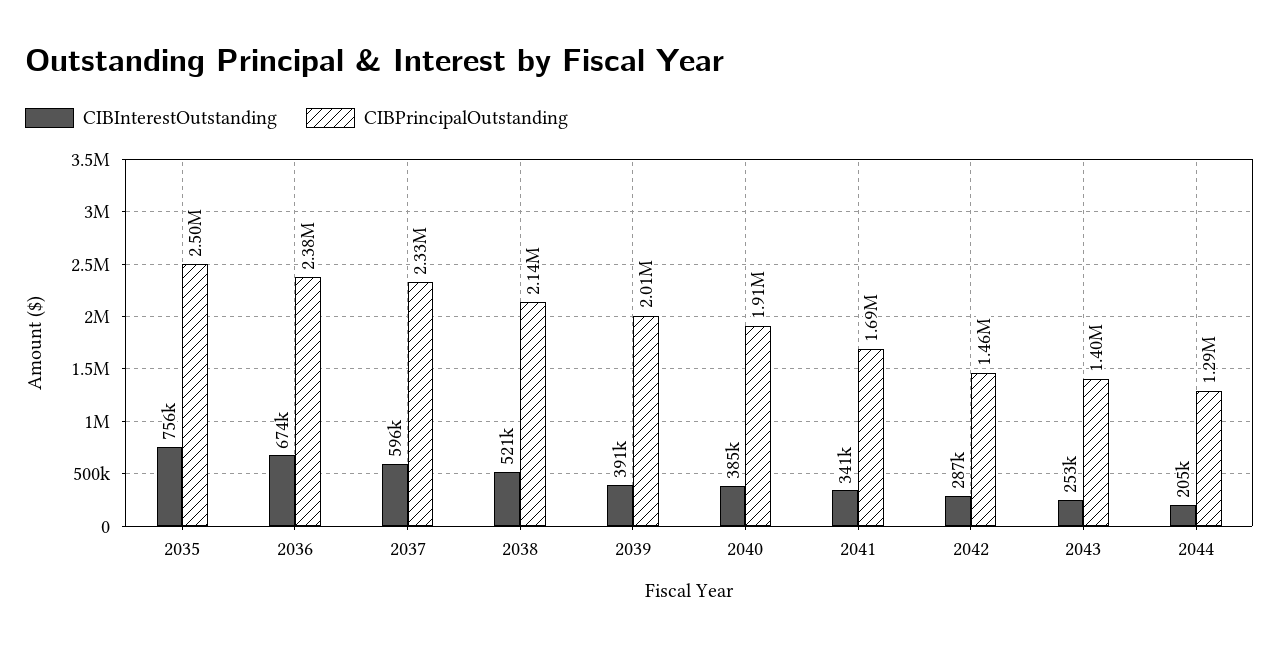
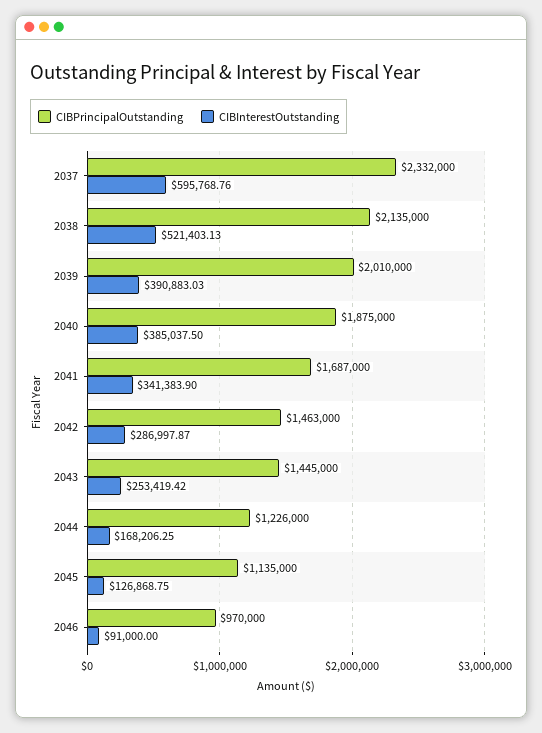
CIBInterestOutstanding, 2035: 756000 -> none
CIBPrincipalOutstanding, 2035: 2500000 -> none
CIBInterestOutstanding, 2036: 674000 -> none
CIBPrincipalOutstanding, 2036: 2380000 -> none
CIBPrincipalOutstanding, 2040: 1910000 -> 1875000
CIBPrincipalOutstanding, 2043: 1400000 -> 1445000
CIBInterestOutstanding, 2044: 205000 -> 168206.25
CIBPrincipalOutstanding, 2044: 1290000 -> 1226000
CIBPrincipalOutstanding, 2045: none -> 1135000
CIBInterestOutstanding, 2045: none -> 126868.75
CIBPrincipalOutstanding, 2046: none -> 970000
CIBInterestOutstanding, 2046: none -> 91000

